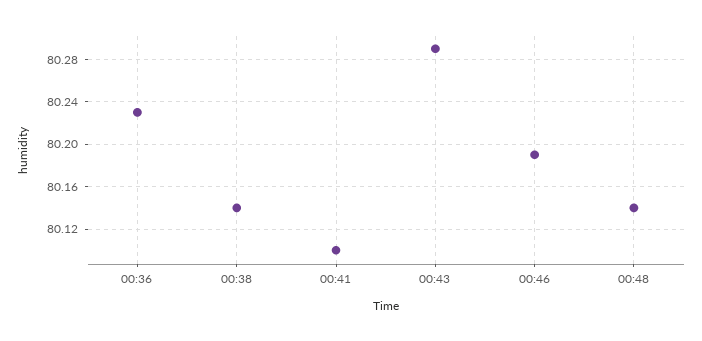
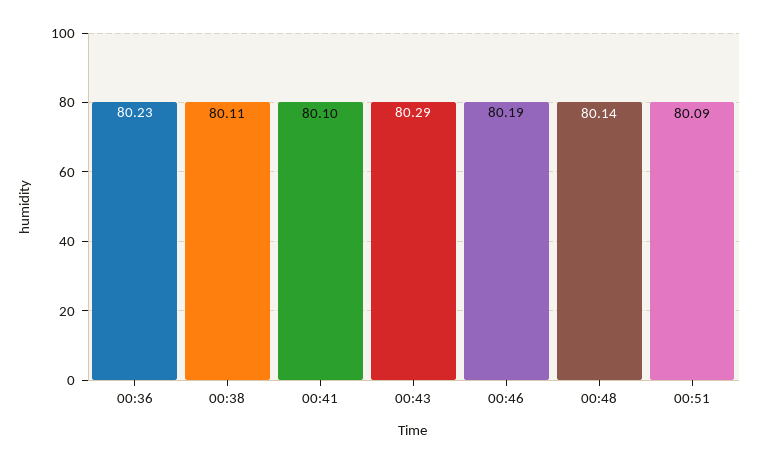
00:38: 80.14 -> 80.11
00:51: none -> 80.09

